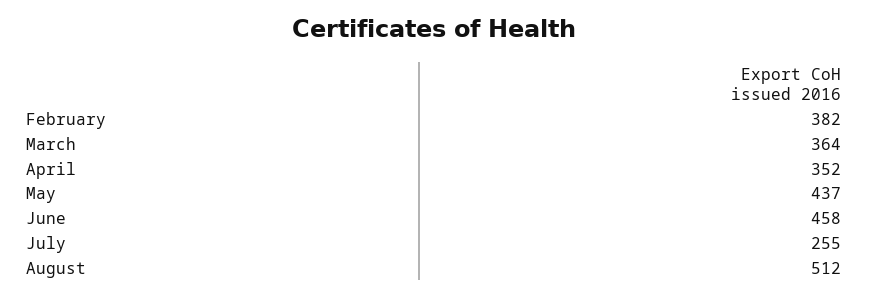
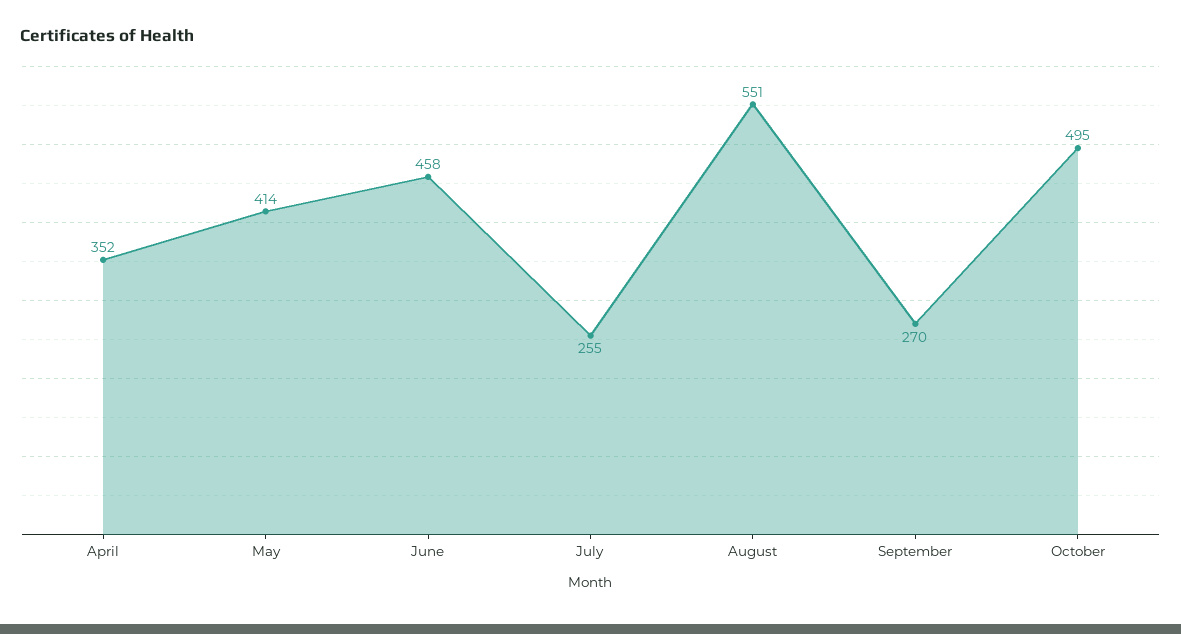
February: 382 -> none
March: 364 -> none
May: 437 -> 414
August: 512 -> 551
September: none -> 270
October: none -> 495

